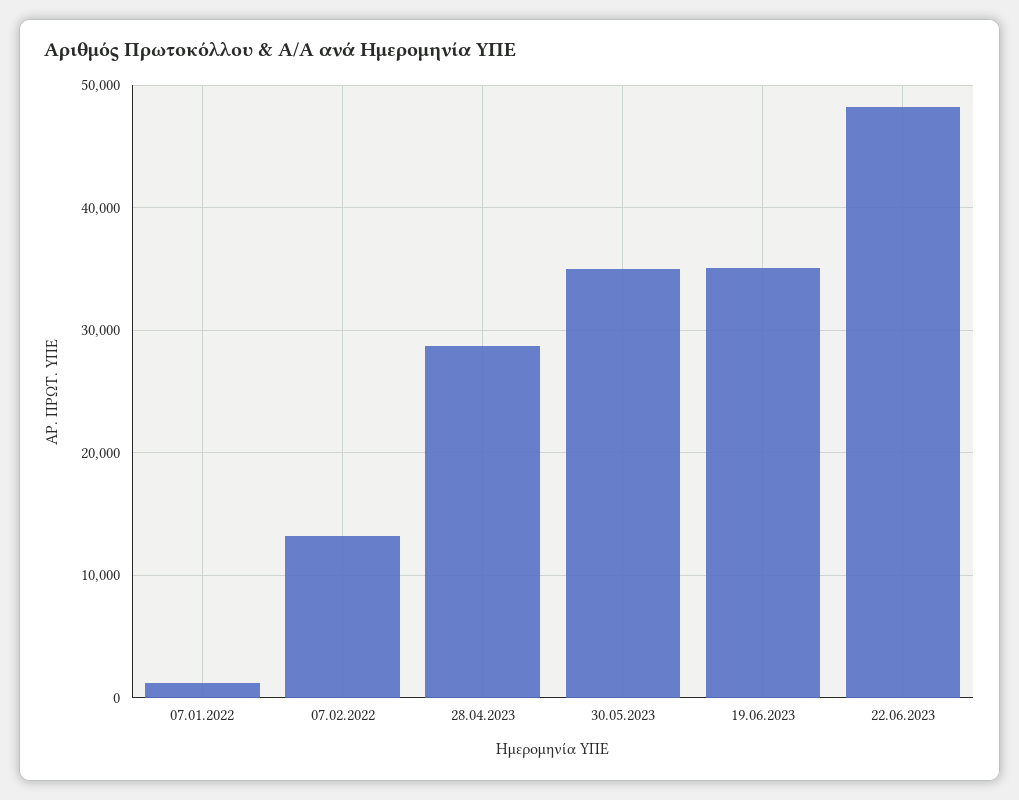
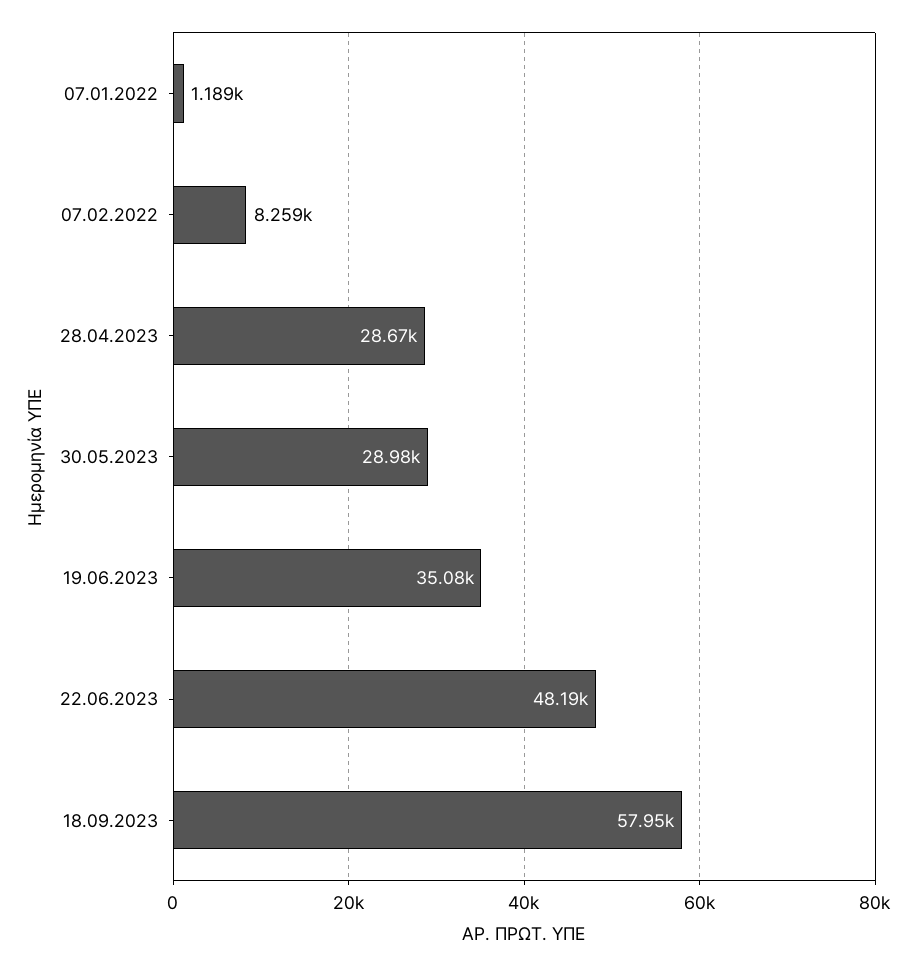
07.02.2022: 13000 -> 8259
30.05.2023: 35000 -> 28980
18.09.2023: none -> 57950

